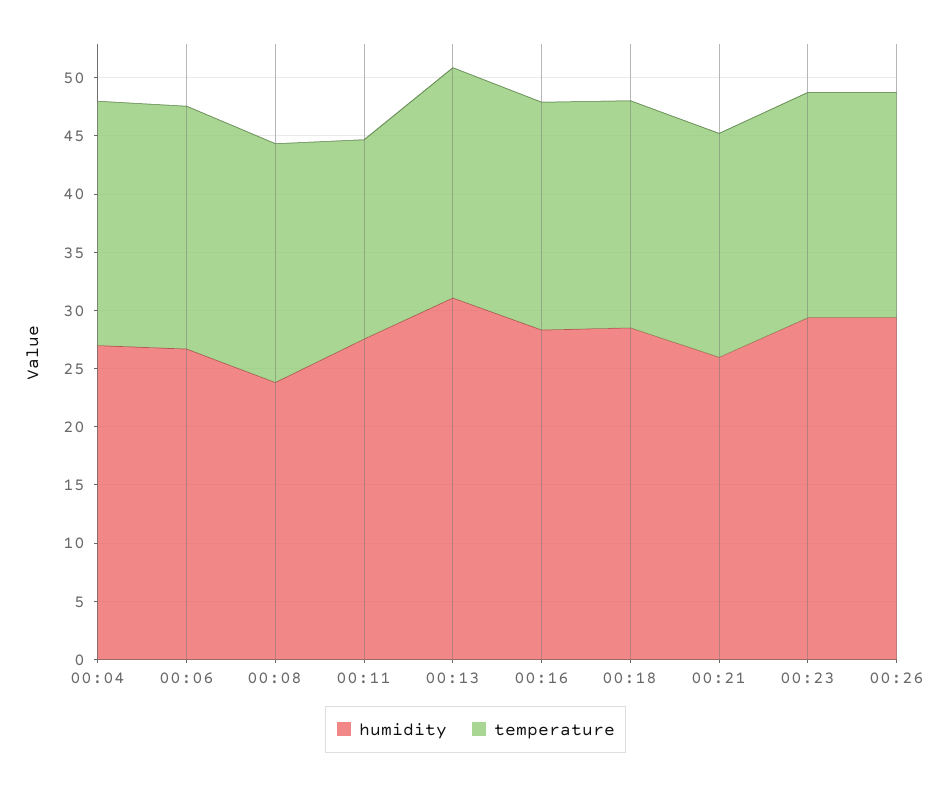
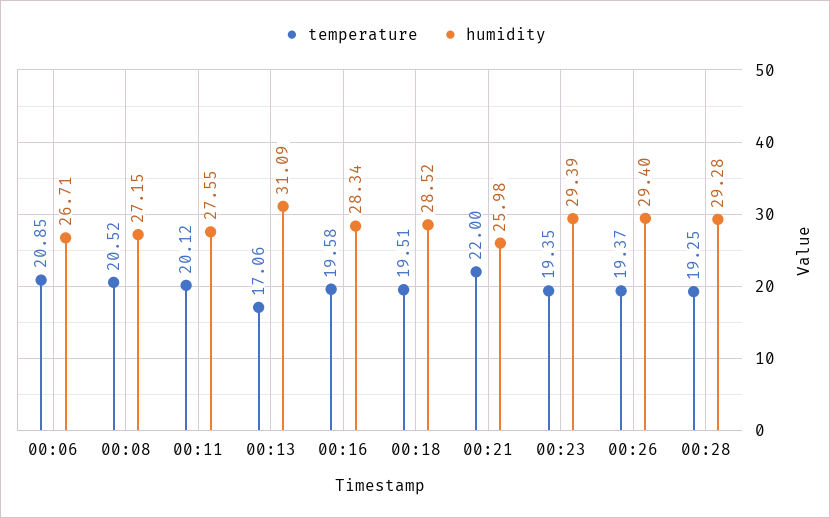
humidity, 00:04: 27 -> none
temperature, 00:04: 21 -> none
humidity, 00:08: 24 -> 27.15
temperature, 00:11: 17 -> 20.12
temperature, 00:13: 20 -> 17.06
temperature, 00:21: 19 -> 22
temperature, 00:28: none -> 19.25
humidity, 00:28: none -> 29.28

